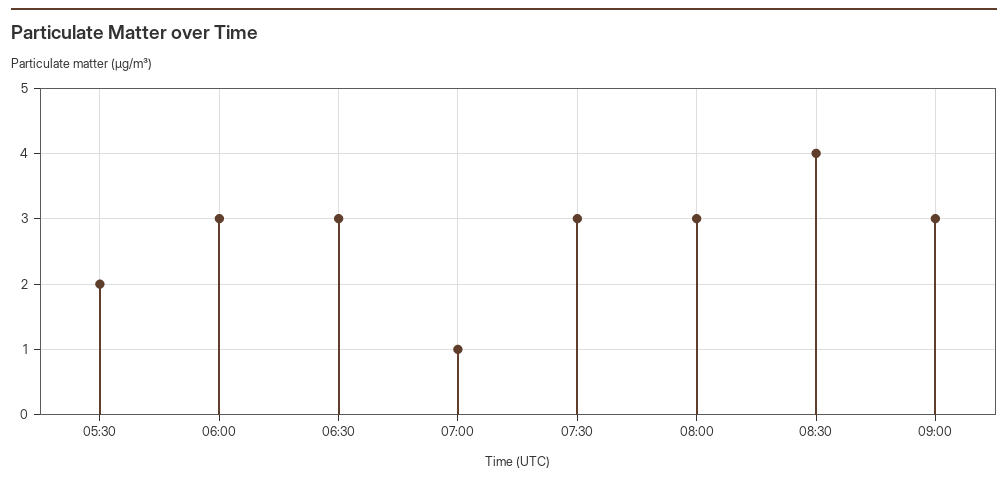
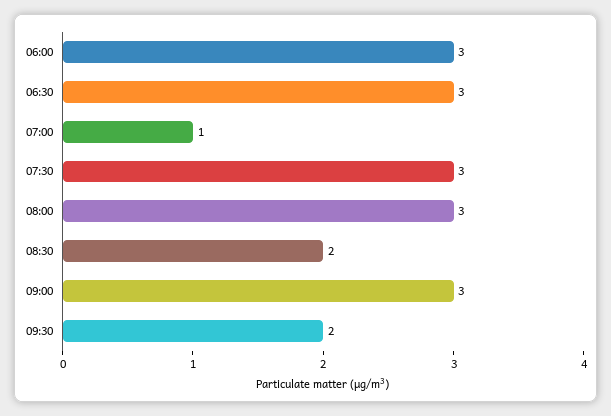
05:30: 2 -> none
08:30: 4 -> 2
09:30: none -> 2

